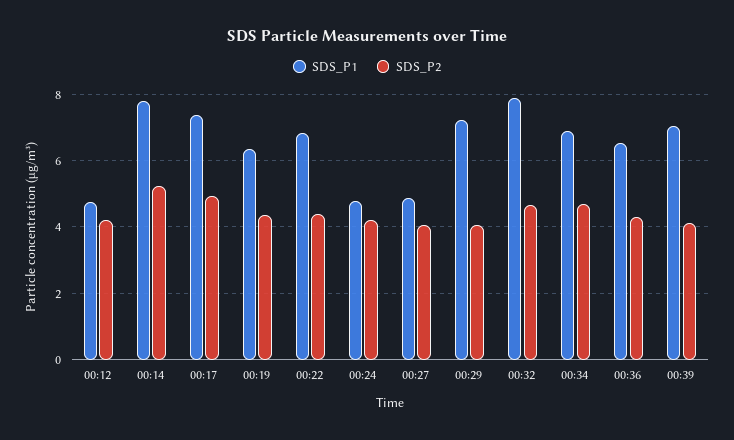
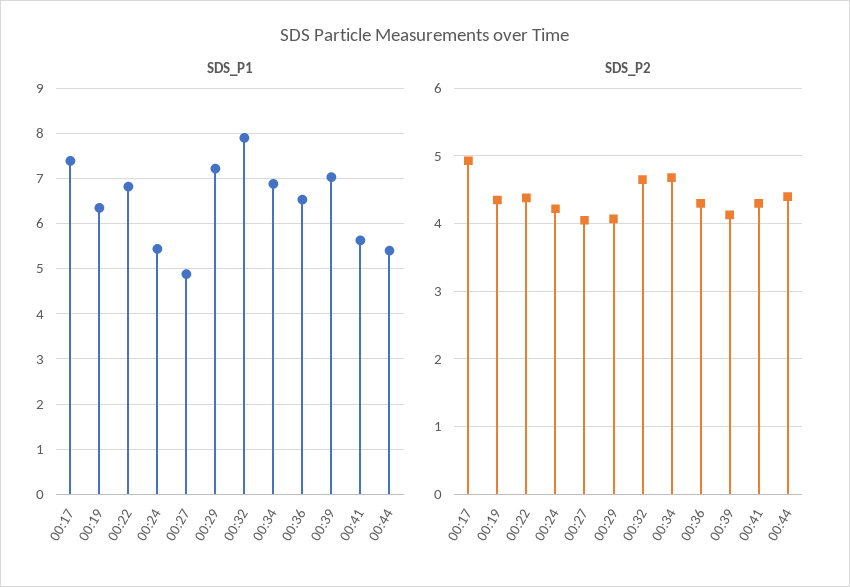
SDS_P1, 00:12: 4.8 -> none
SDS_P2, 00:12: 4.2 -> none
SDS_P1, 00:14: 7.8 -> none
SDS_P2, 00:14: 5.2 -> none
SDS_P1, 00:24: 4.8 -> 5.4
SDS_P1, 00:41: none -> 5.6
SDS_P1, 00:44: none -> 5.4
SDS_P2, 00:41: none -> 4.3
SDS_P2, 00:44: none -> 4.4

